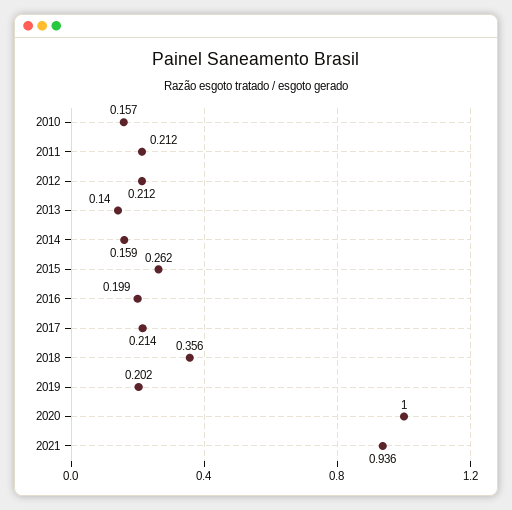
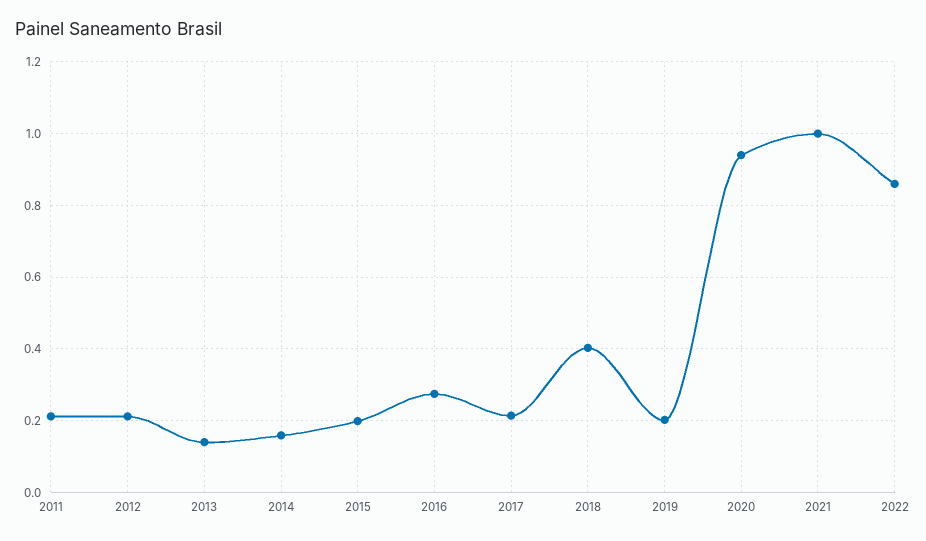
2010: 0.157 -> none
2015: 0.262 -> 0.2
2016: 0.199 -> 0.28
2018: 0.356 -> 0.4
2020: 1 -> 0.94
2021: 0.936 -> 1
2022: none -> 0.86

